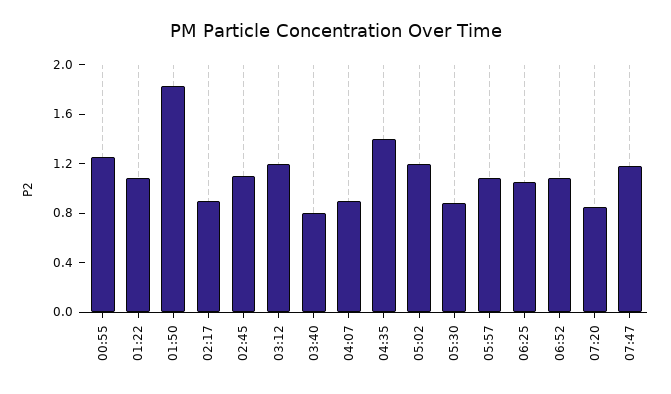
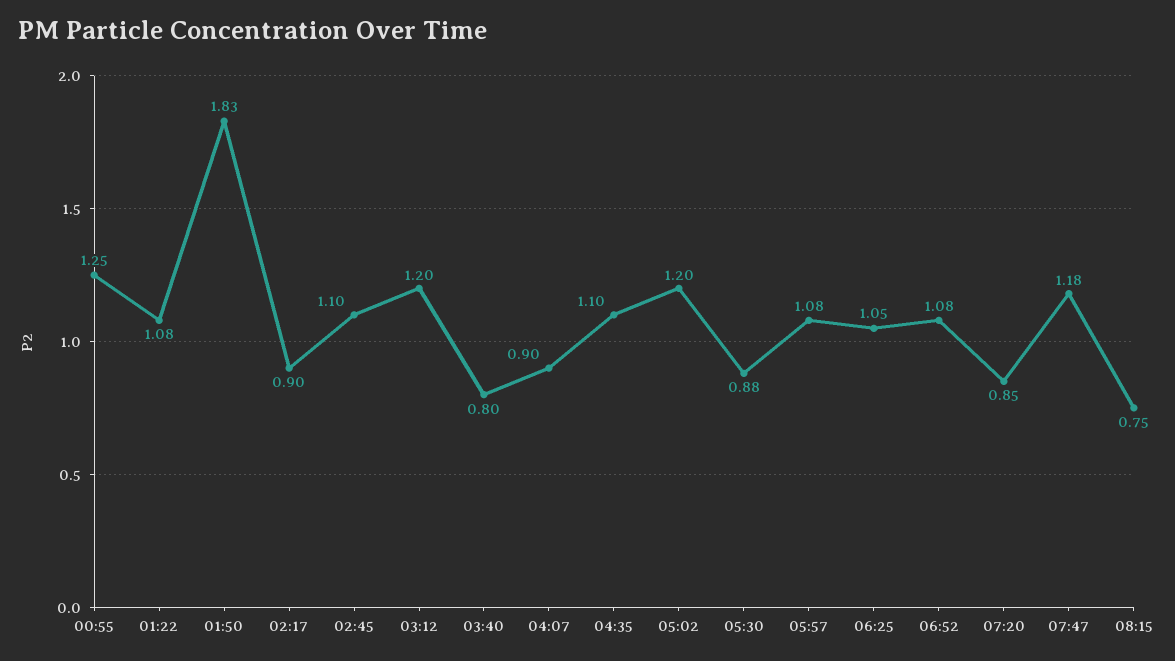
04:35: 1.4 -> 1.1
08:15: none -> 0.75

